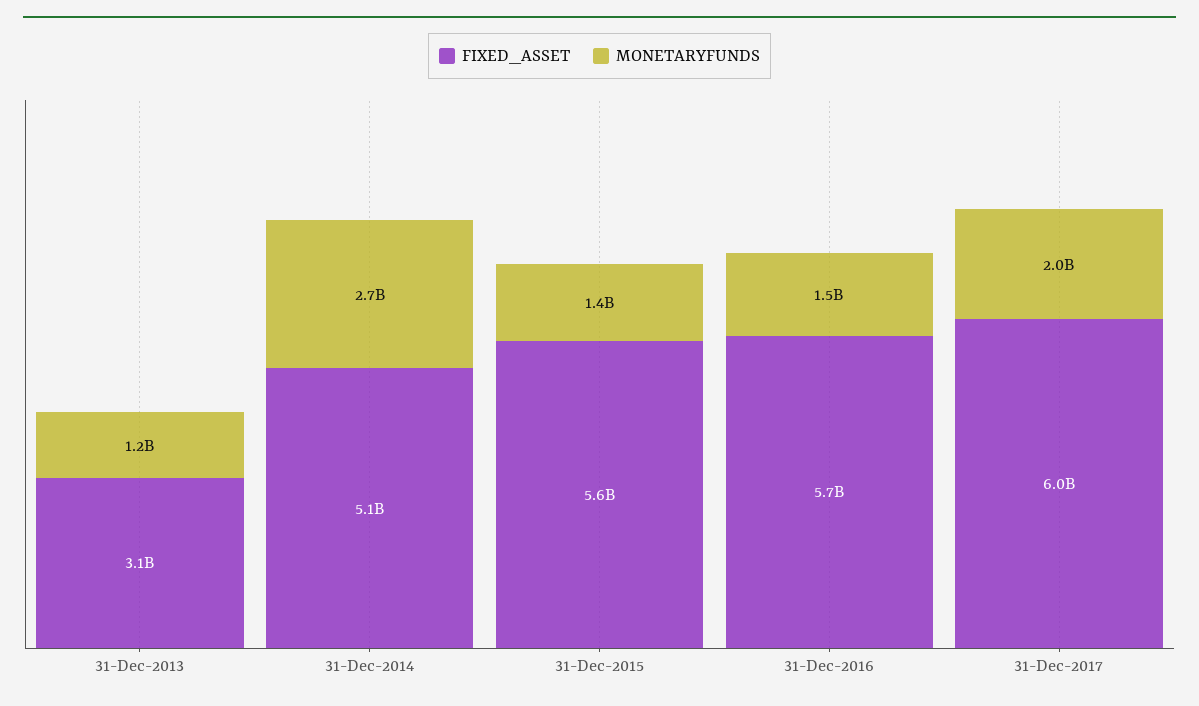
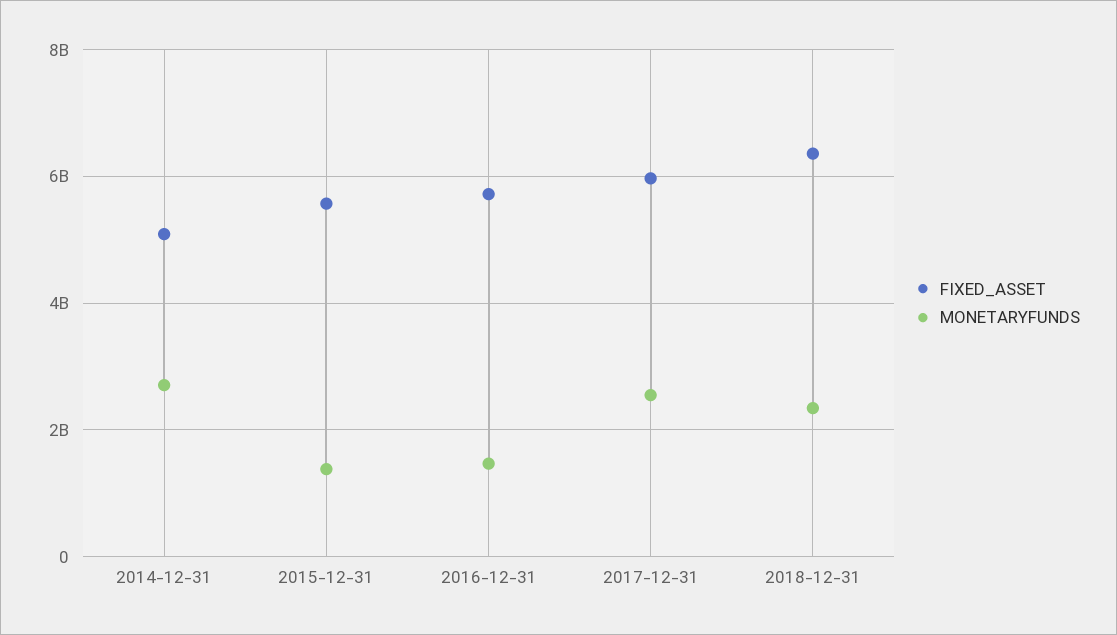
FIXED_ASSET, 31-Dec-2013: 3100000000 -> none
MONETARYFUNDS, 31-Dec-2013: 1200000000 -> none
MONETARYFUNDS, 31-Dec-2017: 2000000000 -> 2600000000
FIXED_ASSET, 2018-12-31: none -> 6400000000
MONETARYFUNDS, 2018-12-31: none -> 2400000000

